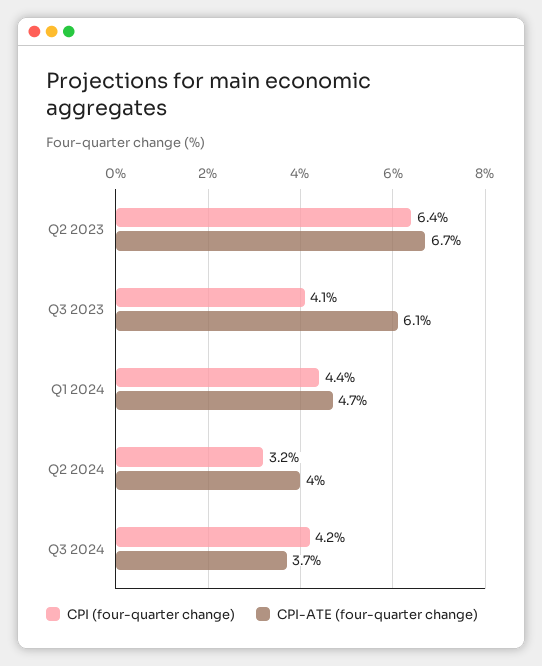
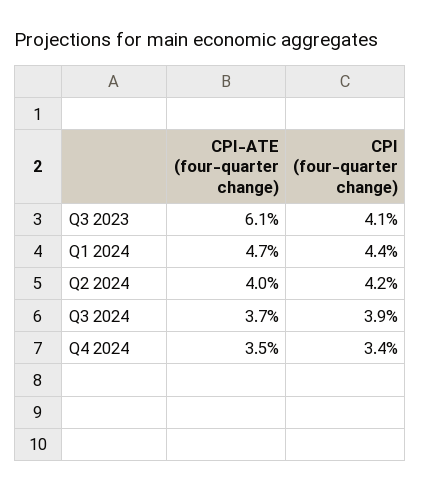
CPI (four-quarter change), Q2 2023: 6.4 -> none
CPI-ATE (four-quarter change), Q2 2023: 6.7 -> none
CPI (four-quarter change), Q2 2024: 3.2 -> 4.2
CPI (four-quarter change), Q3 2024: 4.2 -> 3.9
CPI-ATE (four-quarter change), Q4 2024: none -> 3.5
CPI (four-quarter change), Q4 2024: none -> 3.4

